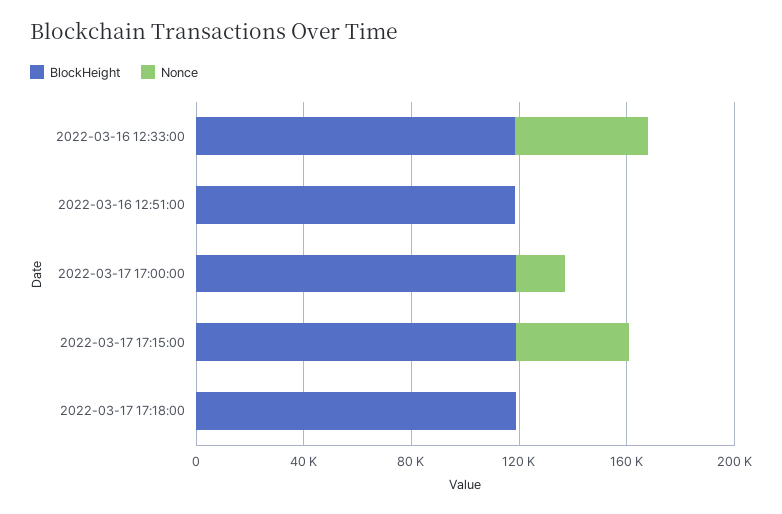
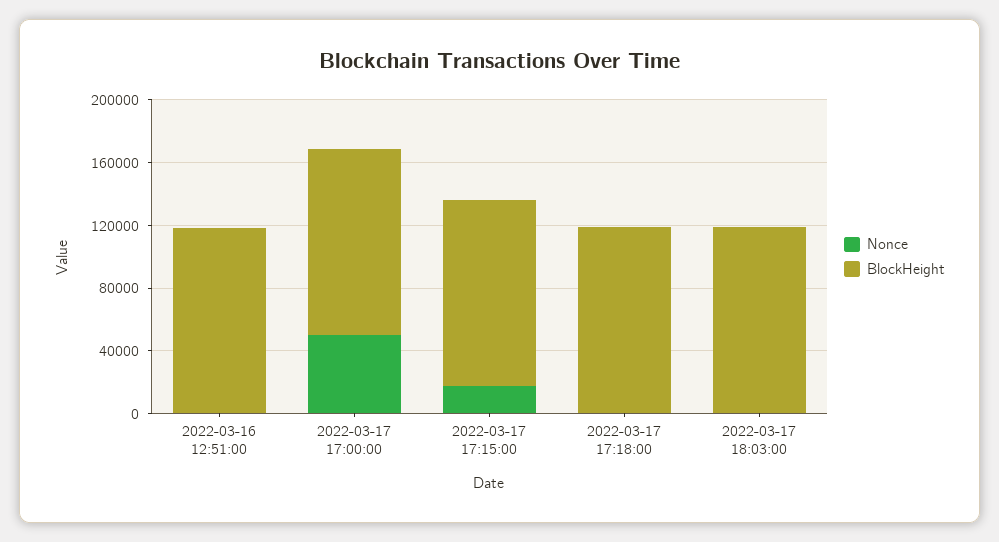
BlockHeight, 2022-03-16 12:33:00: 120000 -> none
Nonce, 2022-03-16 12:33:00: 50000 -> none
Nonce, 2022-03-17 17:00:00: 20000 -> 50000
Nonce, 2022-03-17 17:15:00: 40000 -> 20000
Nonce, 2022-03-17 18:03:00: none -> 0
BlockHeight, 2022-03-17 18:03:00: none -> 120000

